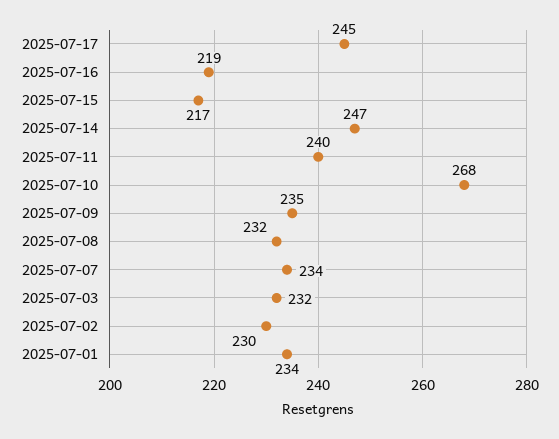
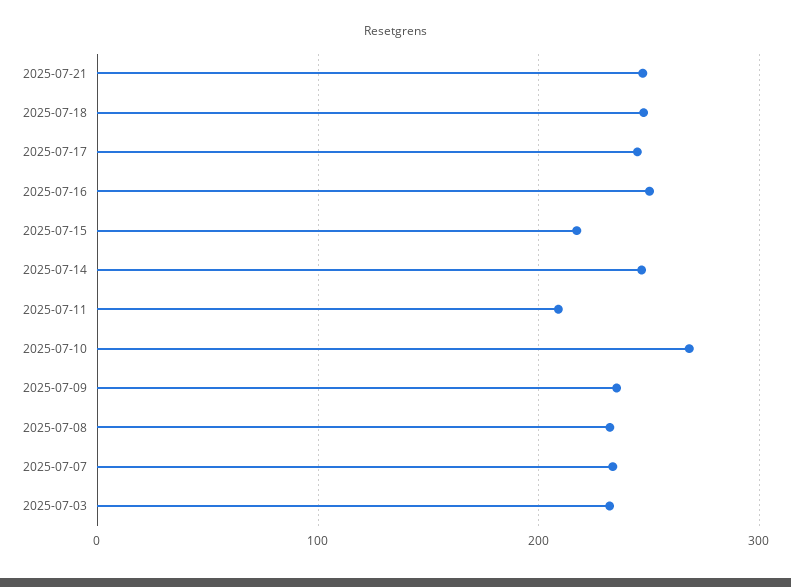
2025-07-16: 219 -> 250
2025-07-11: 240 -> 210
2025-07-02: 230 -> none
2025-07-01: 234 -> none
2025-07-21: none -> 250
2025-07-18: none -> 250

